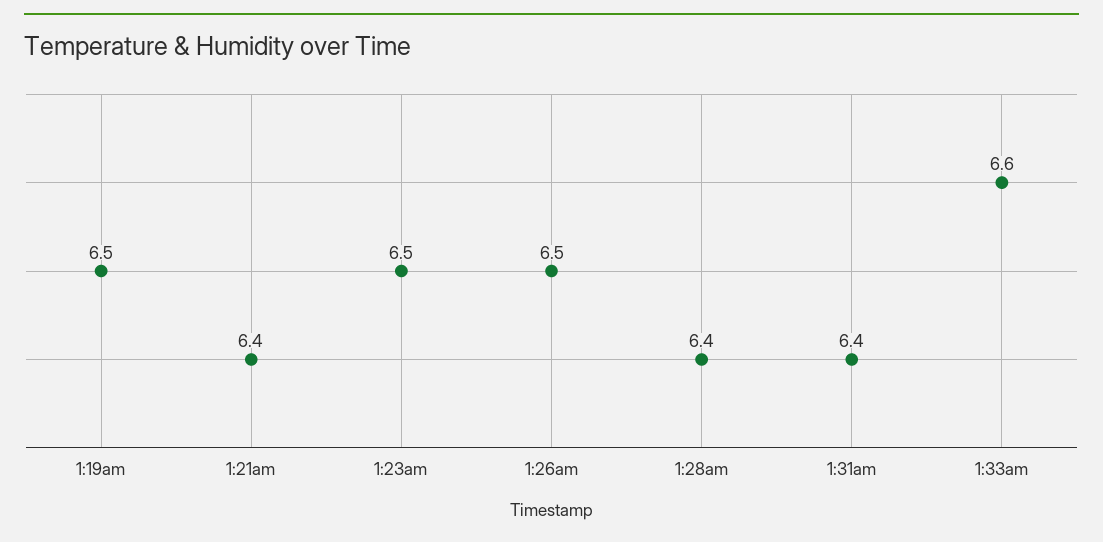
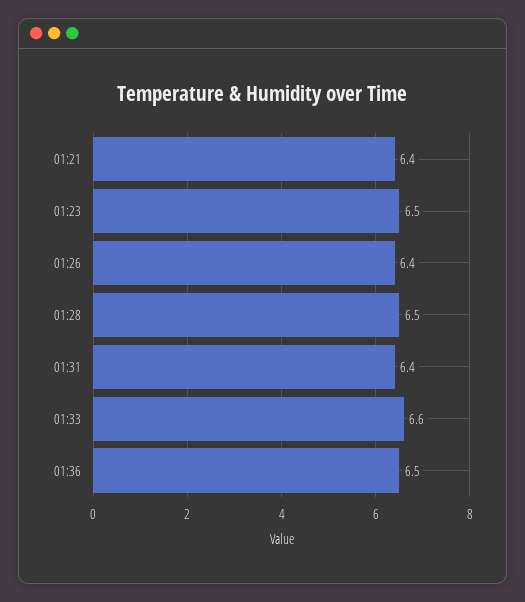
1:19am: 6.5 -> none
1:26am: 6.5 -> 6.4
1:28am: 6.4 -> 6.5
01:36: none -> 6.5

